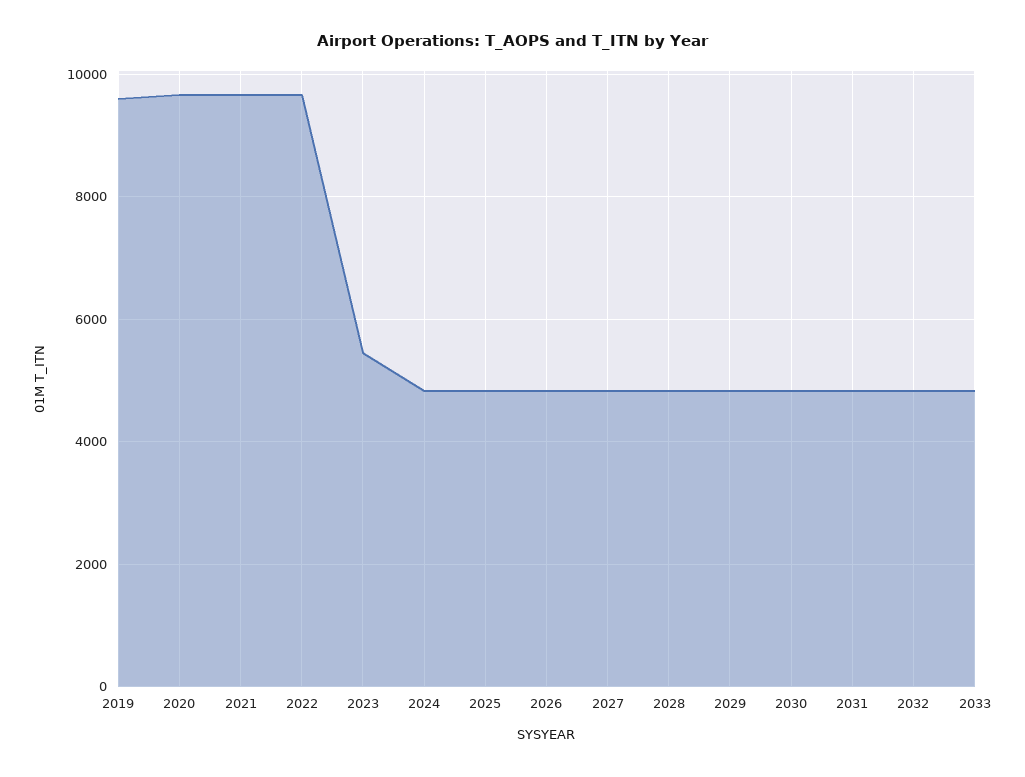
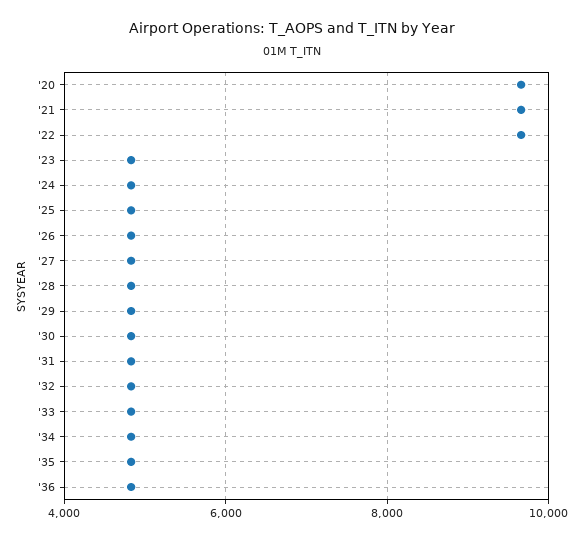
2019: 9600 -> none
2023: 5400 -> 4800
'34: none -> 4800
'35: none -> 4800
'36: none -> 4800

